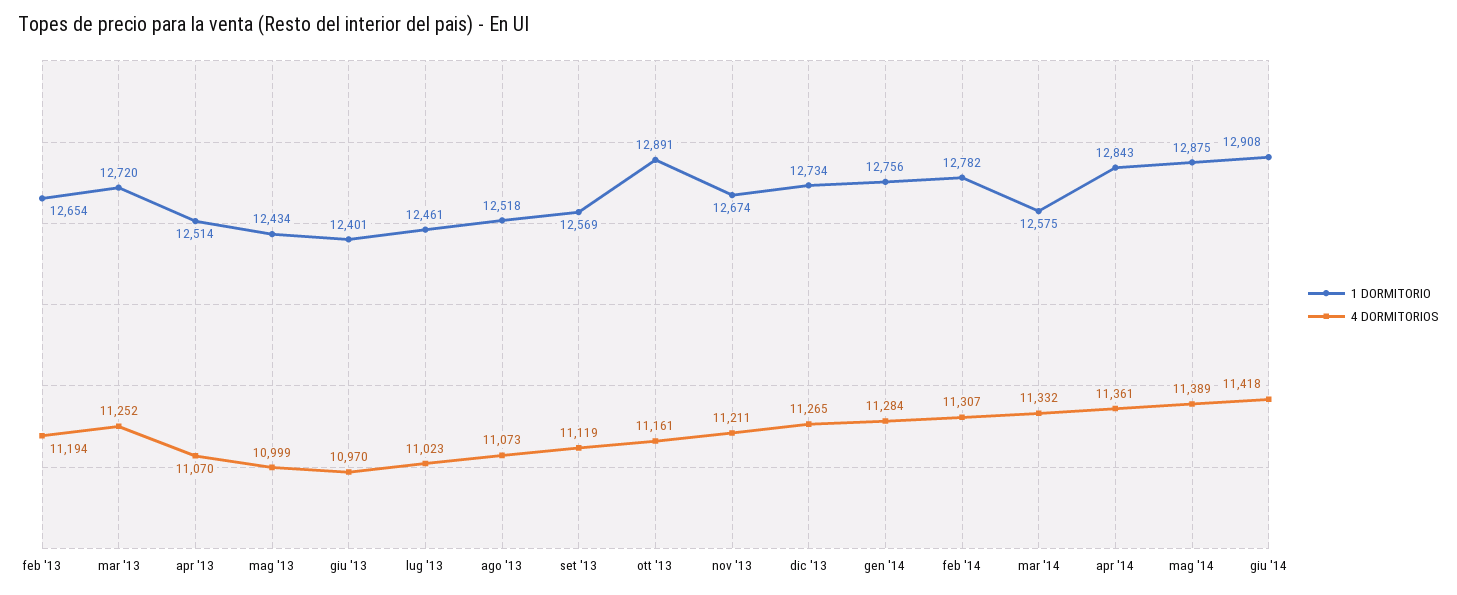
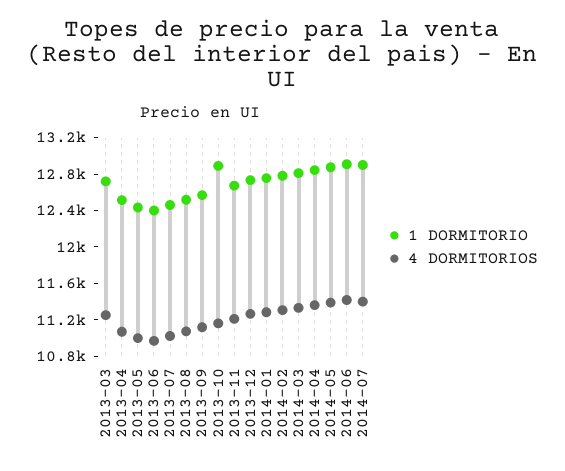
1 DORMITORIO, feb '13: 12654 -> none
4 DORMITORIOS, feb '13: 11194 -> none
1 DORMITORIO, mar '14: 12575 -> 12800
1 DORMITORIO, 2014-07: none -> 12900
4 DORMITORIOS, 2014-07: none -> 11400

